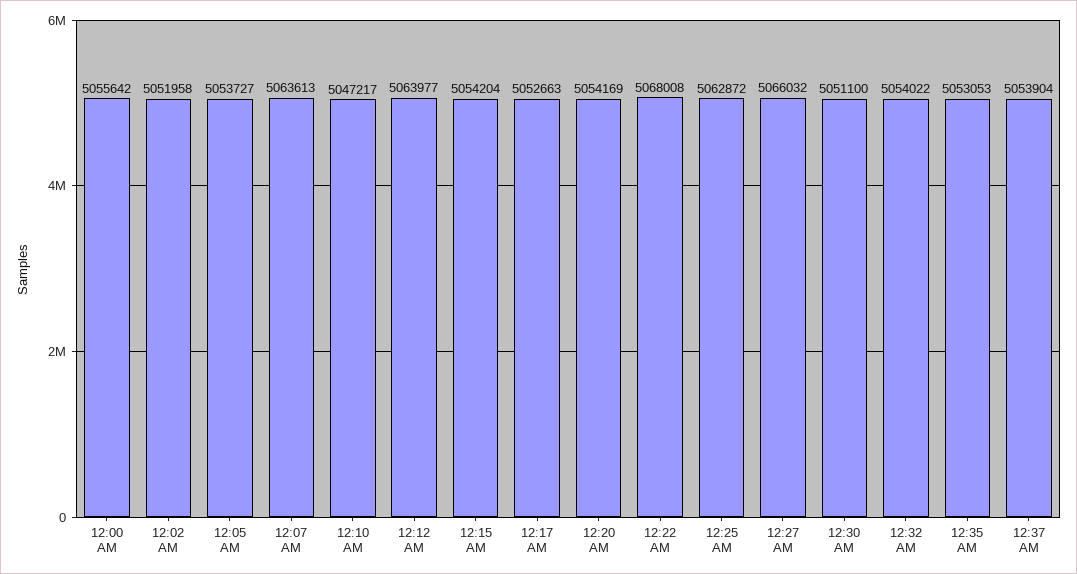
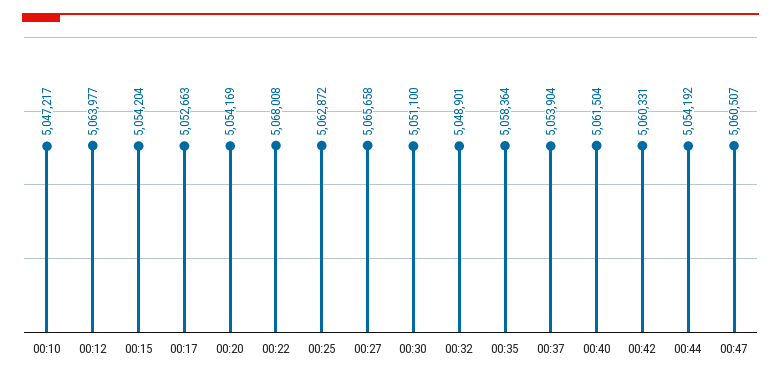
12:00 AM: 5055642 -> none
12:02 AM: 5051958 -> none
12:05 AM: 5053727 -> none
12:07 AM: 5063613 -> none
12:27 AM: 5066032 -> 5065658
12:32 AM: 5054022 -> 5048901
12:35 AM: 5053053 -> 5058364
00:40: none -> 5061504
00:42: none -> 5060331
00:44: none -> 5054192
00:47: none -> 5060507

